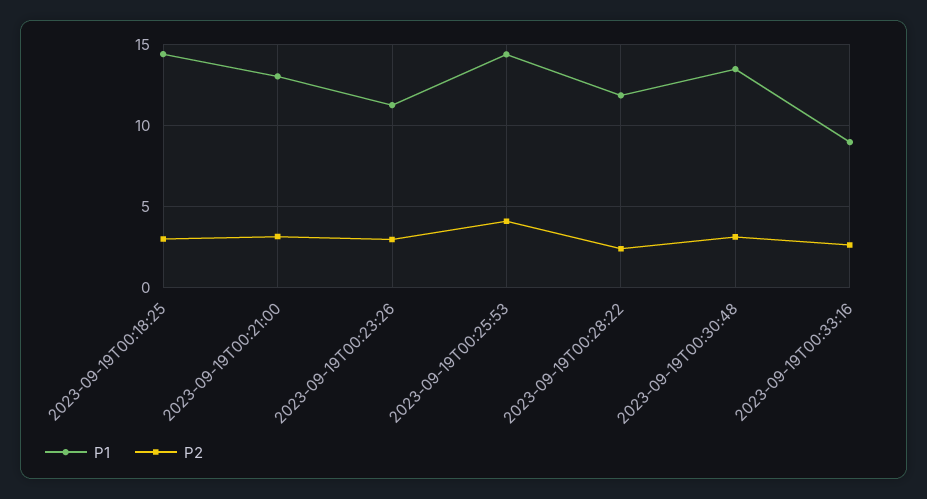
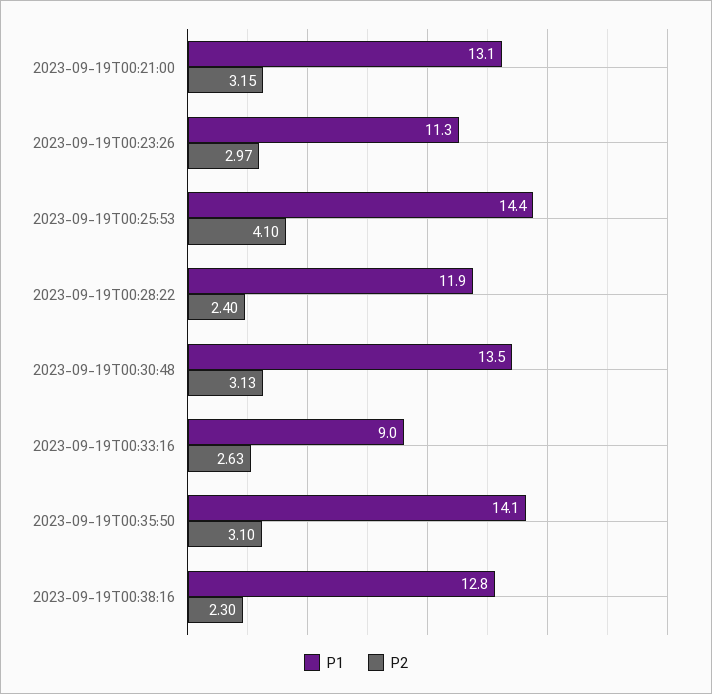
P1, 2023-09-19T00:18:25: 14.5 -> none
P2, 2023-09-19T00:18:25: 3 -> none
P1, 2023-09-19T00:35:50: none -> 14.1
P2, 2023-09-19T00:35:50: none -> 3.1
P1, 2023-09-19T00:38:16: none -> 12.8
P2, 2023-09-19T00:38:16: none -> 2.3

